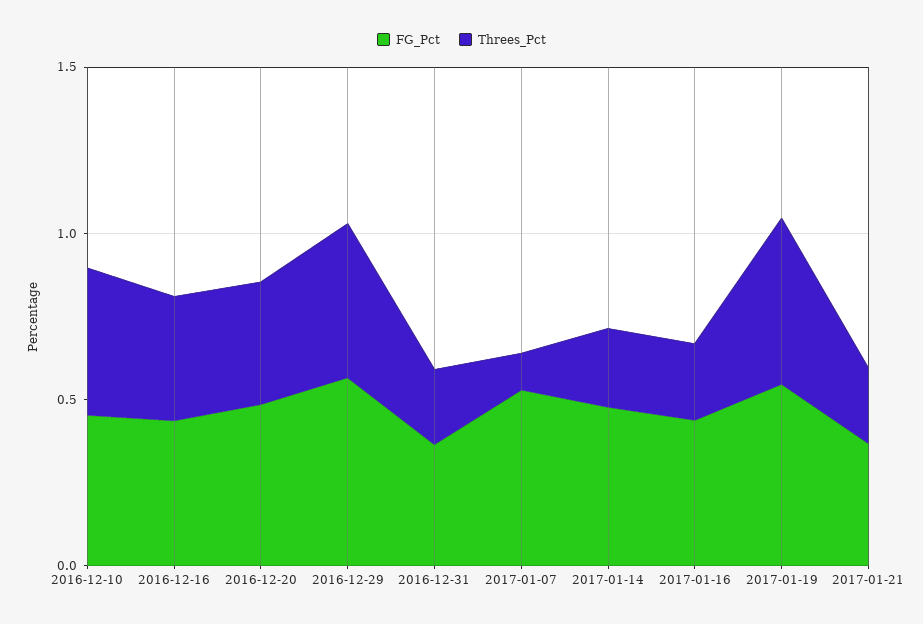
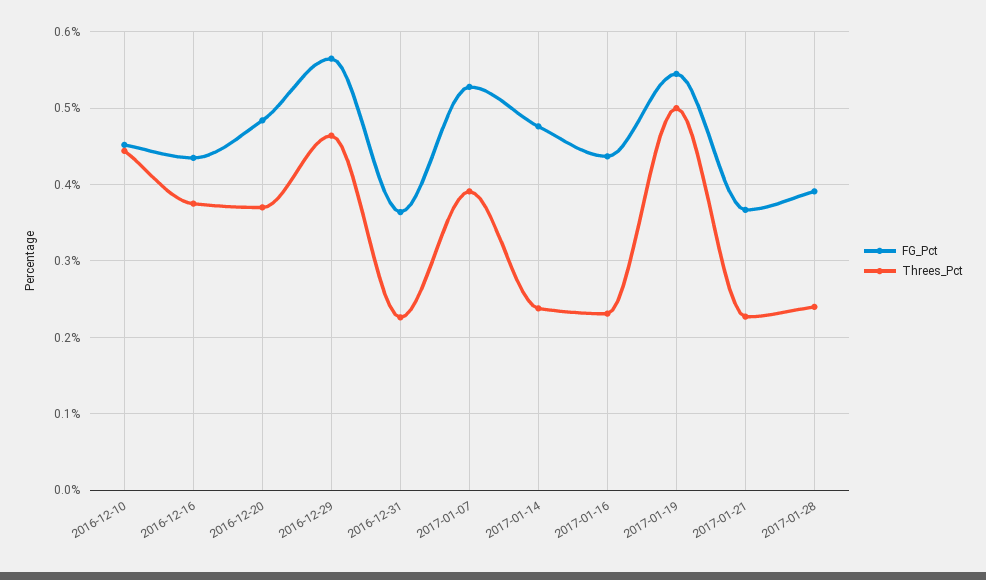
Threes_Pct, 2017-01-07: 0.1 -> 0.39
FG_Pct, 2017-01-28: none -> 0.39
Threes_Pct, 2017-01-28: none -> 0.24

